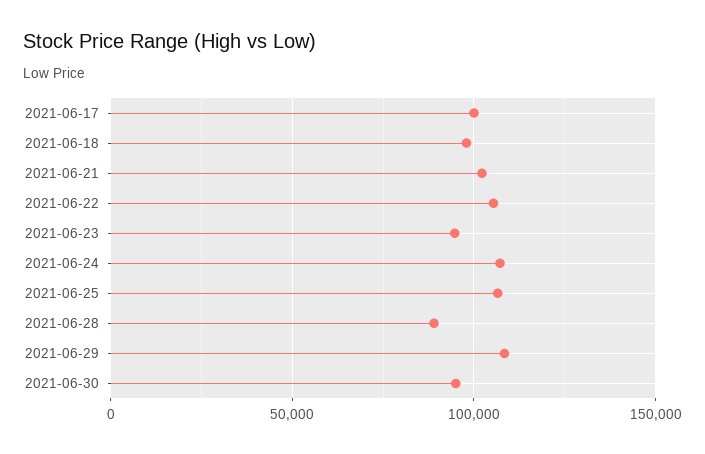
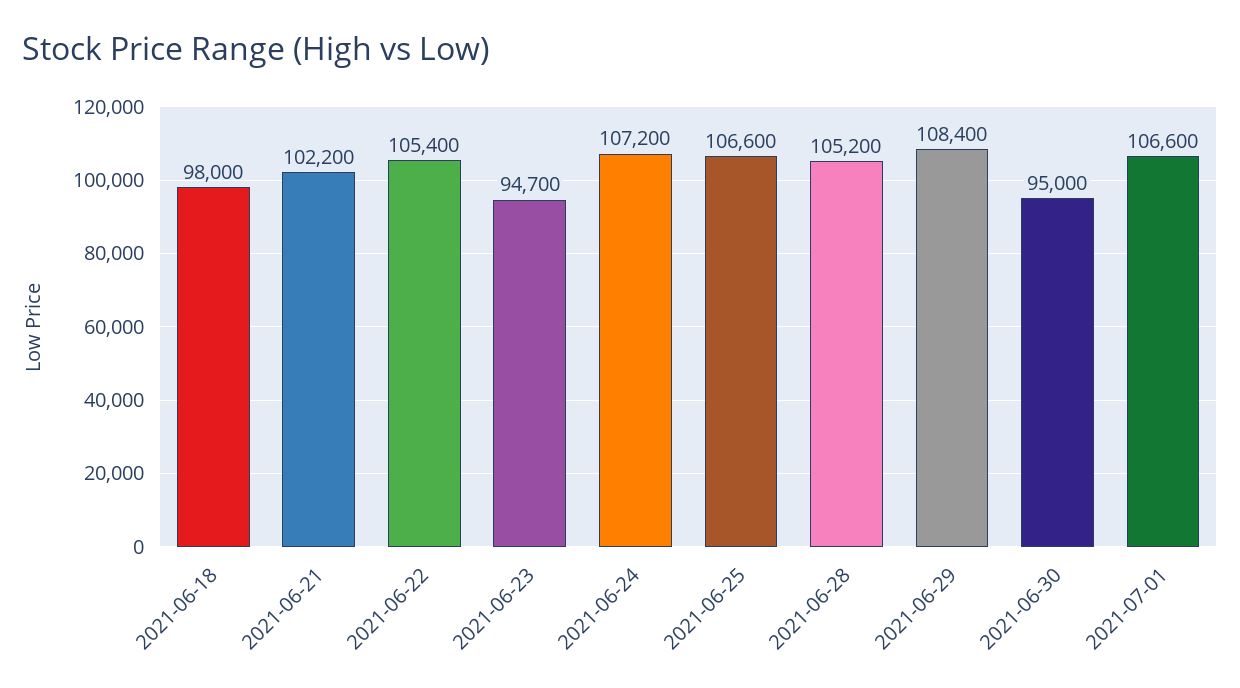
2021-06-17: 100000 -> none
2021-06-28: 90000 -> 105200
2021-07-01: none -> 106600

